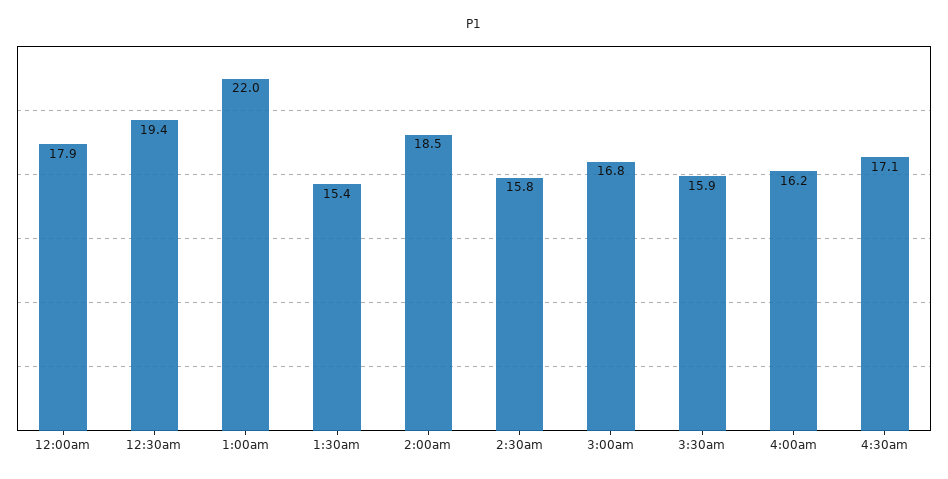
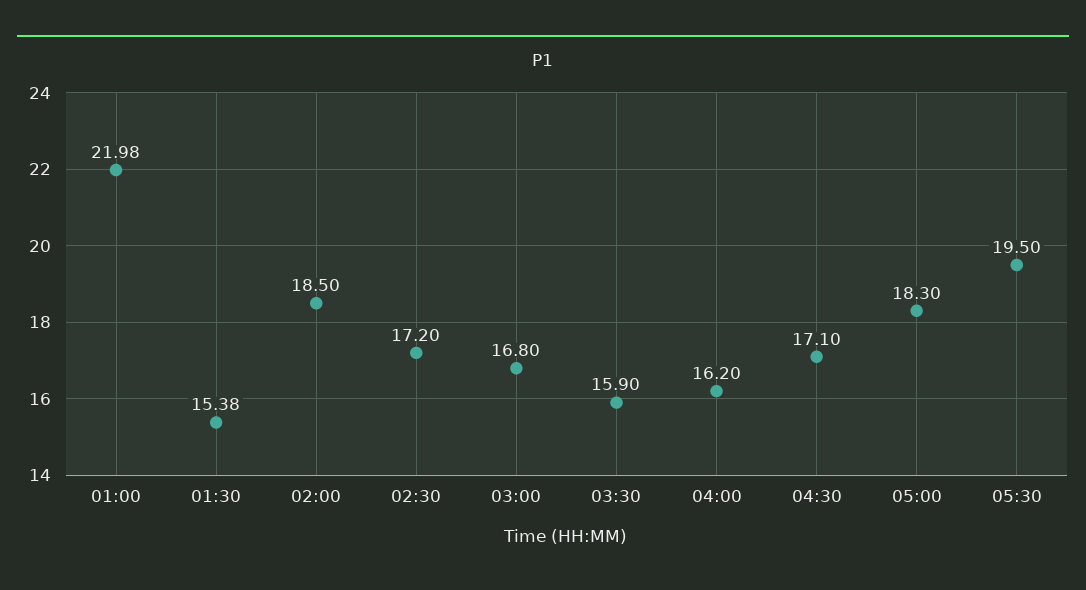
12:00am: 17.9 -> none
12:30am: 19.4 -> none
2:30am: 15.8 -> 17.2
05:00: none -> 18.3
05:30: none -> 19.5

